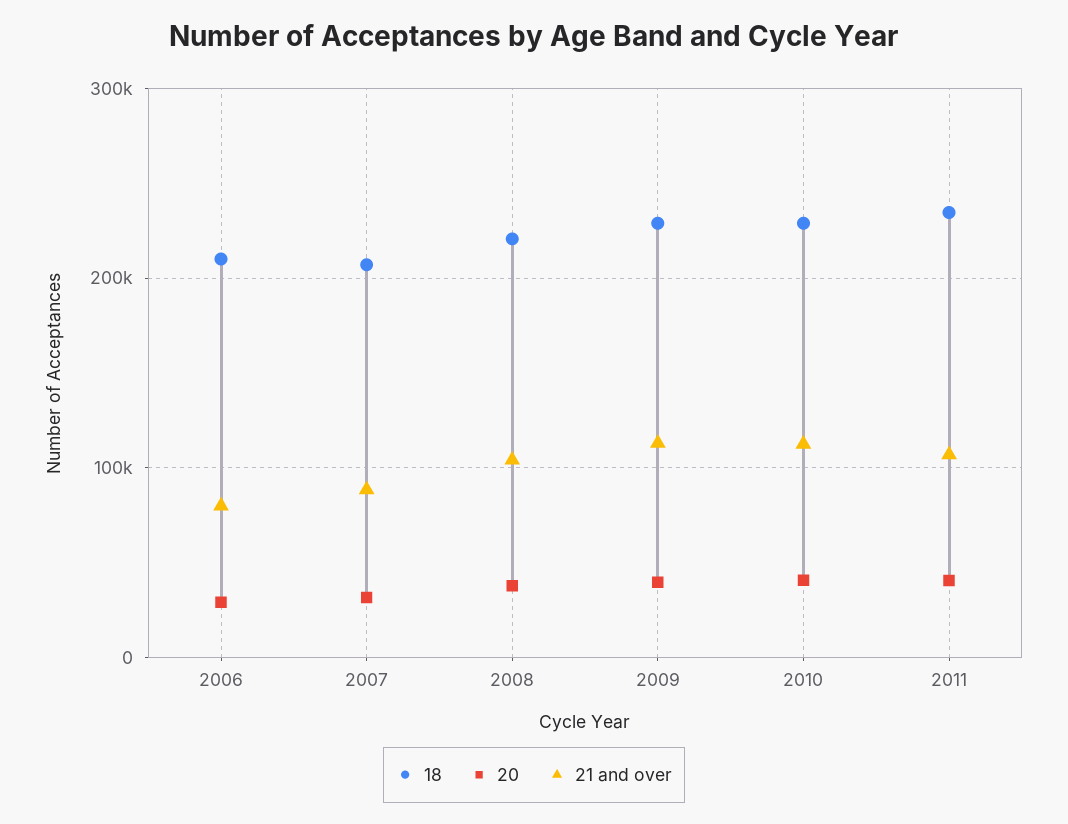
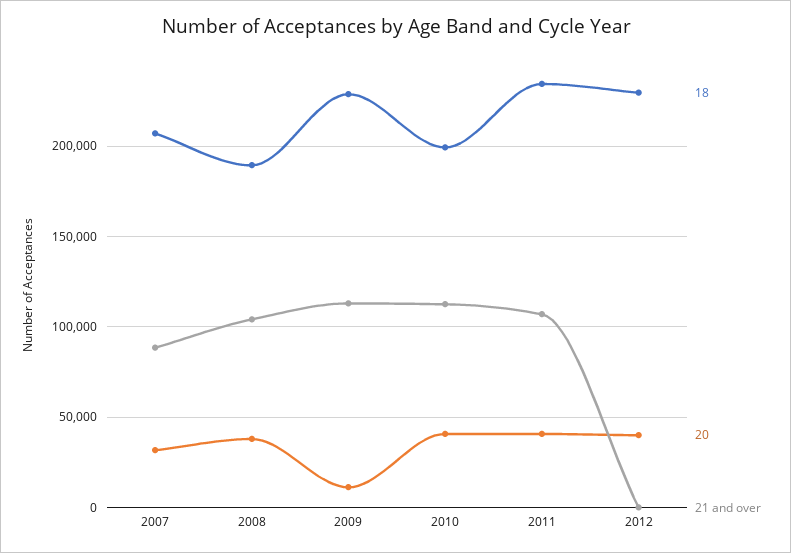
18, 2006: 210000 -> none
20, 2006: 30000 -> none
21 and over, 2006: 80000 -> none
18, 2008: 220000 -> 190000
20, 2009: 40000 -> 10000
18, 2010: 230000 -> 200000
18, 2012: none -> 230000
20, 2012: none -> 40000
21 and over, 2012: none -> 0

